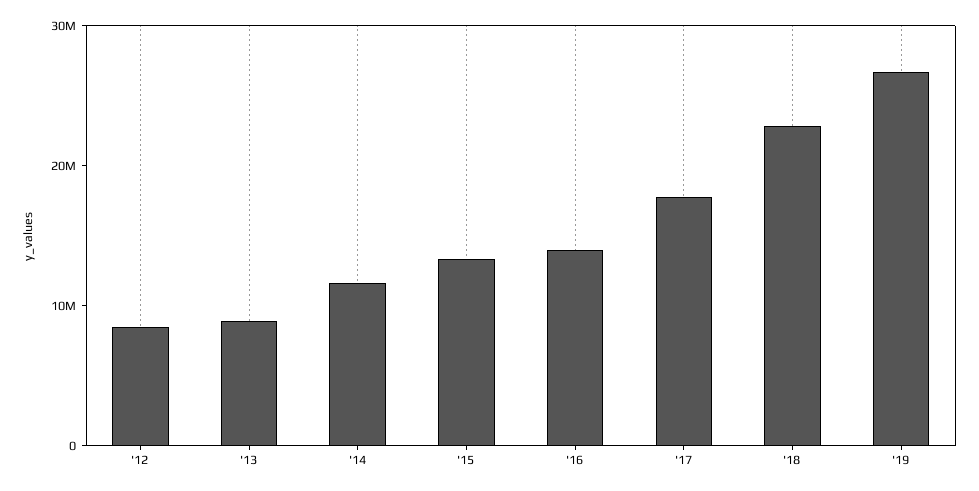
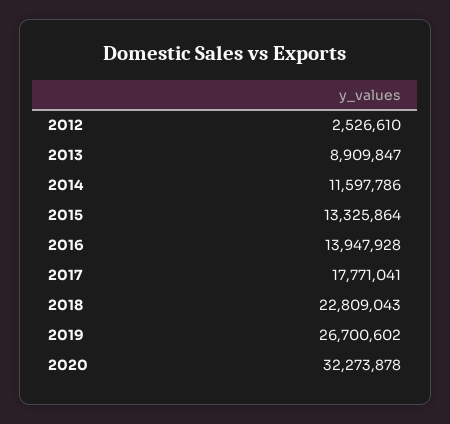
'12: 8000000 -> 2526610
2020: none -> 32273878

